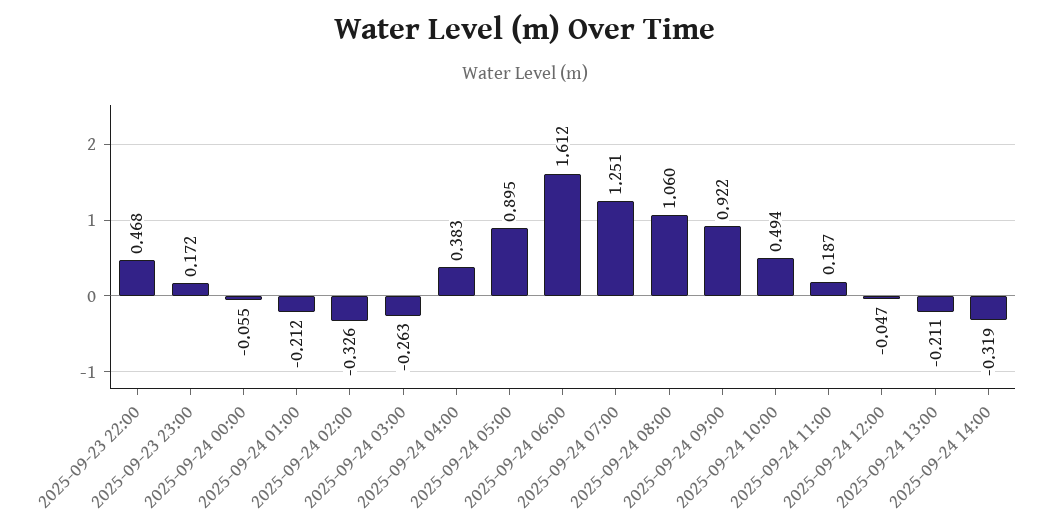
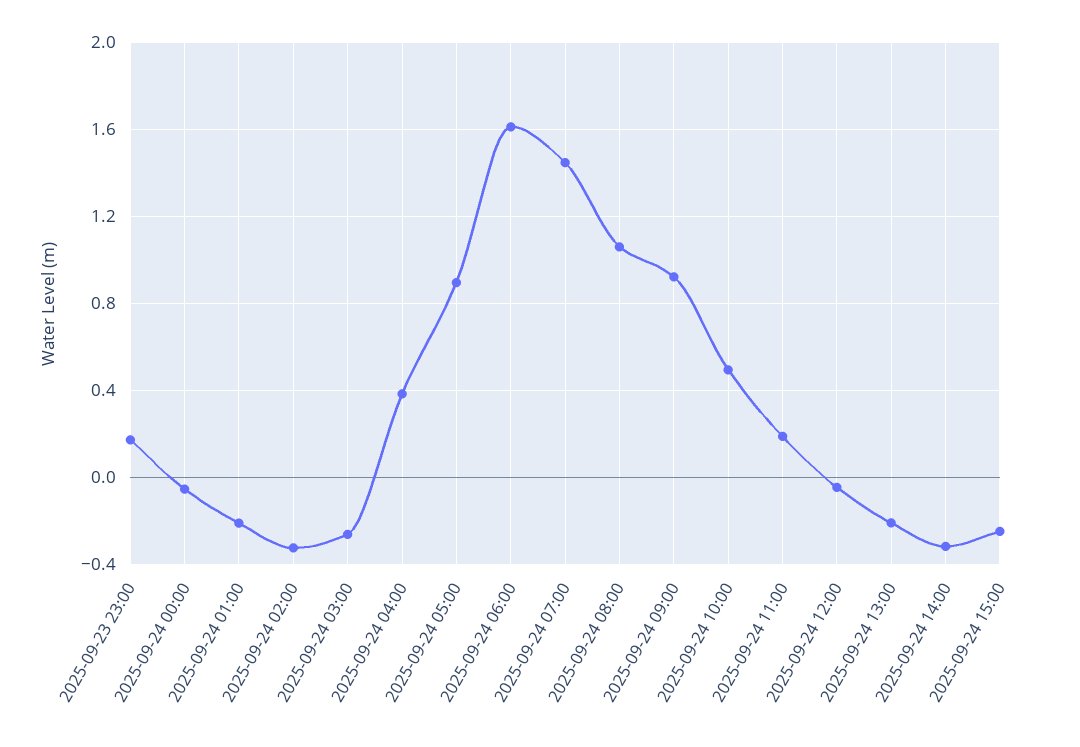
2025-09-23 22:00: 0.468 -> none
2025-09-24 07:00: 1.251 -> 1.45
2025-09-24 15:00: none -> -0.25

